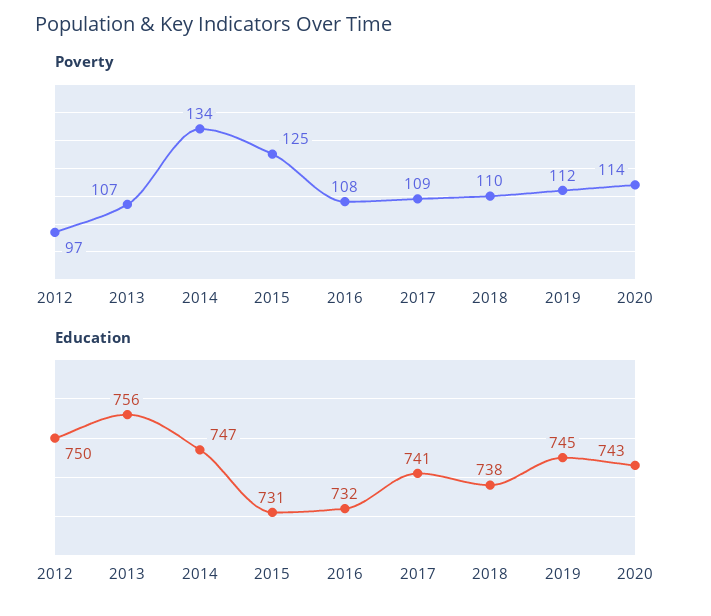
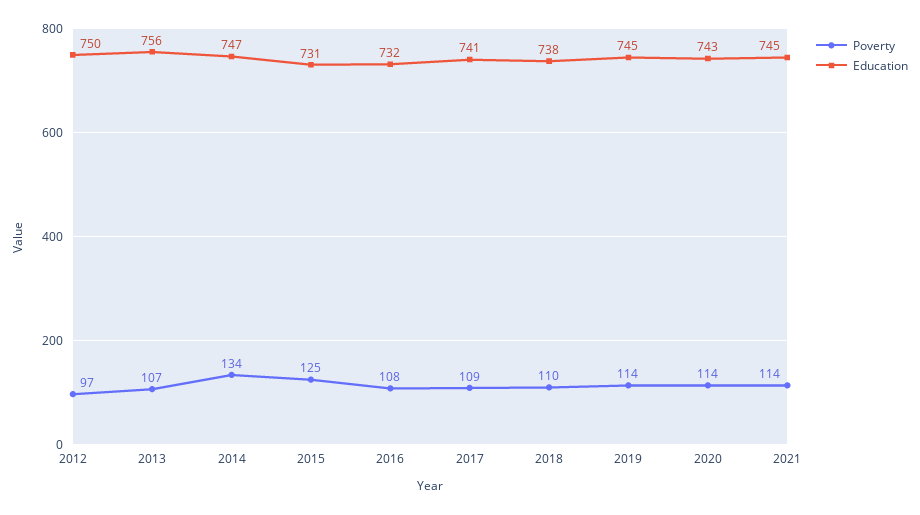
Poverty, 2019: 112 -> 114
Poverty, 2021: none -> 114
Education, 2021: none -> 745

